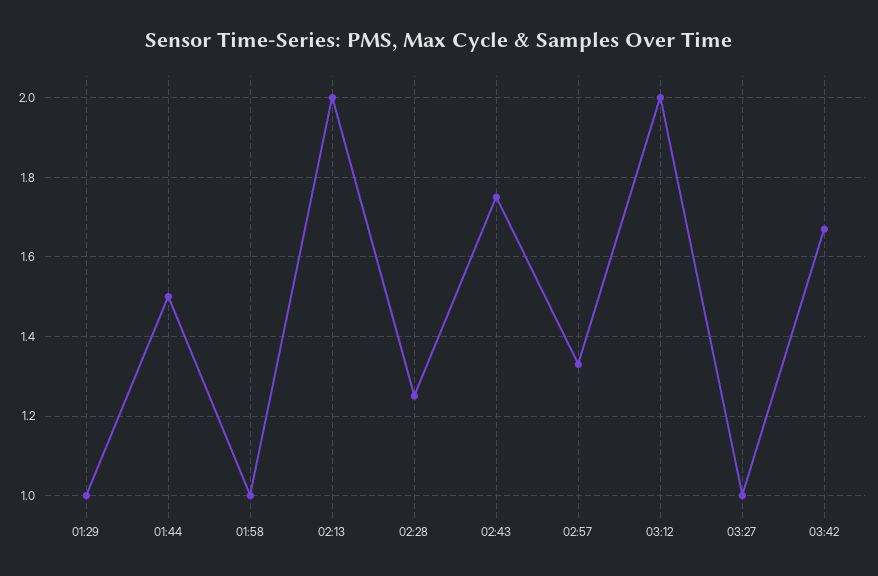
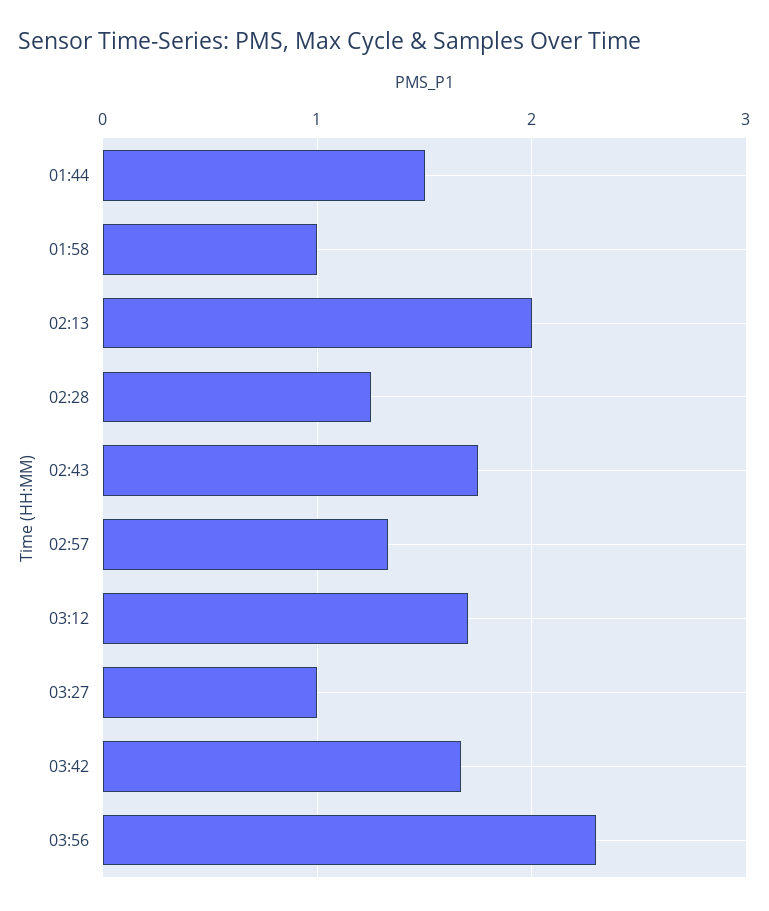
01:29: 1 -> none
03:12: 2 -> 1.7
03:56: none -> 2.3

